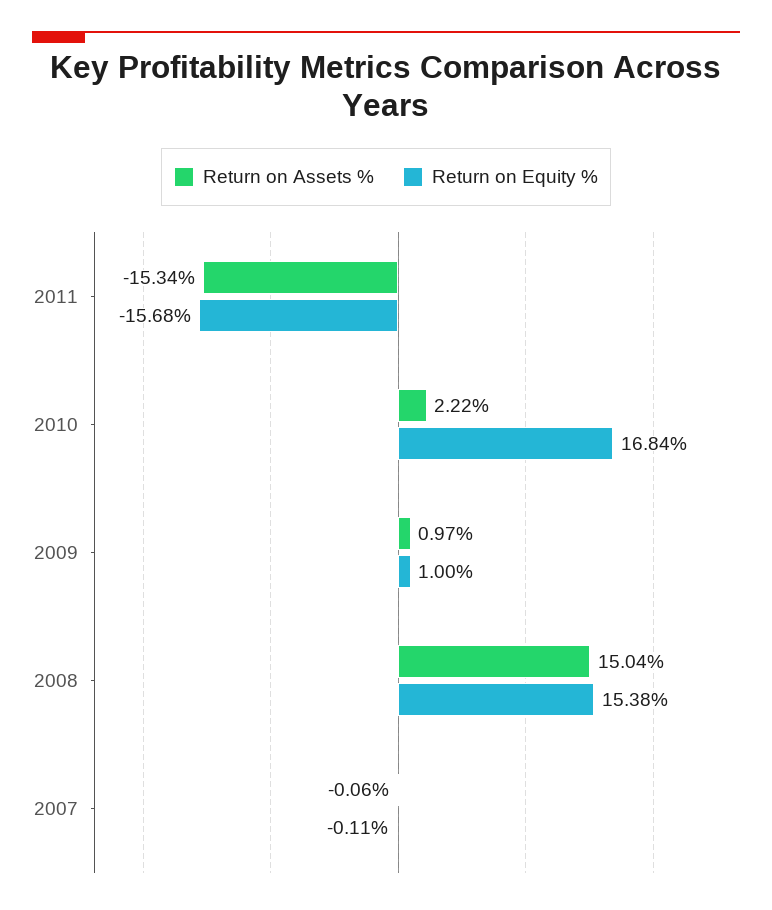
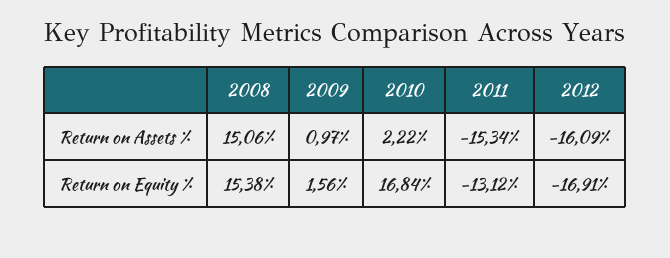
Return on Equity %, 2011: -15.68 -> -13.12
Return on Equity %, 2009: 1 -> 1.56
Return on Assets %, 2008: 15.04 -> 15.06
Return on Assets %, 2007: -0.06 -> none
Return on Equity %, 2007: -0.11 -> none
Return on Assets %, 2012: none -> -16.09
Return on Equity %, 2012: none -> -16.91

